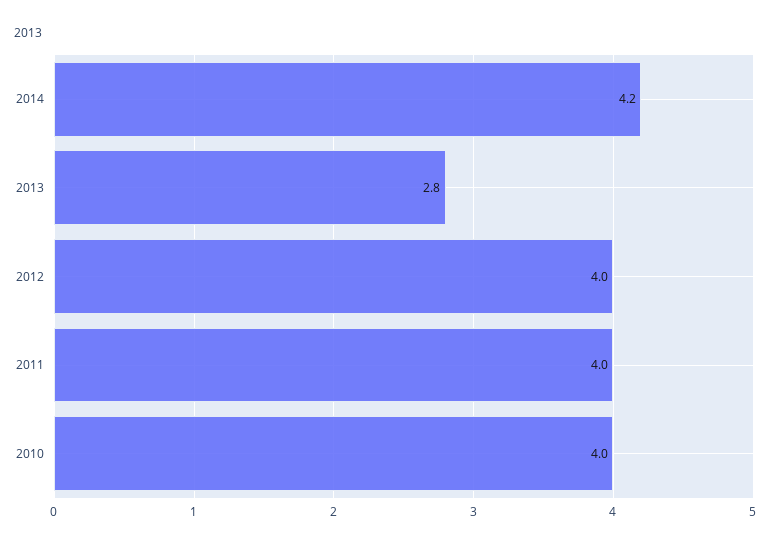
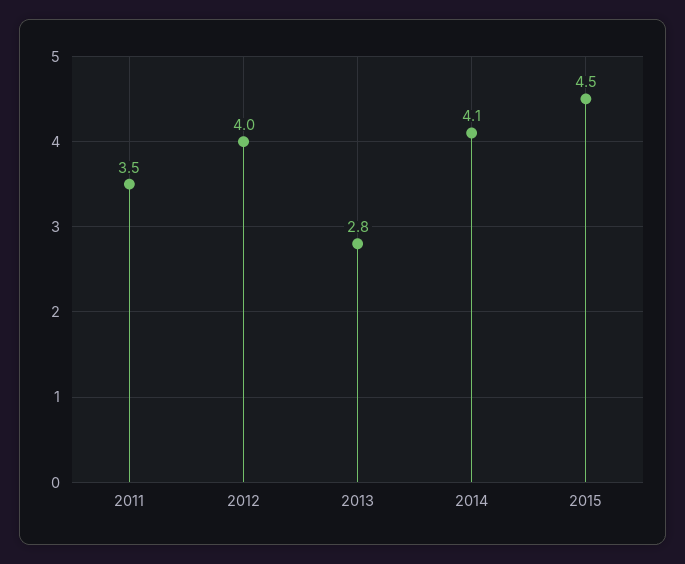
2014: 4.2 -> 4.1
2011: 4 -> 3.5
2010: 4 -> none
2015: none -> 4.5

